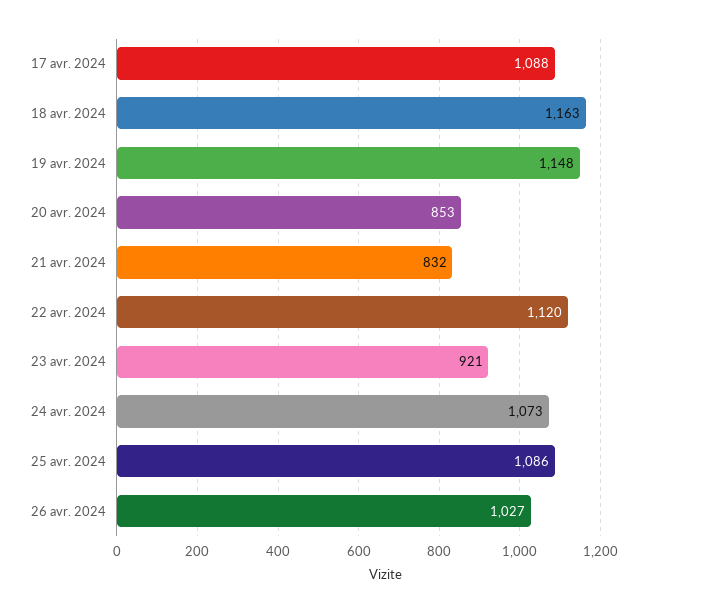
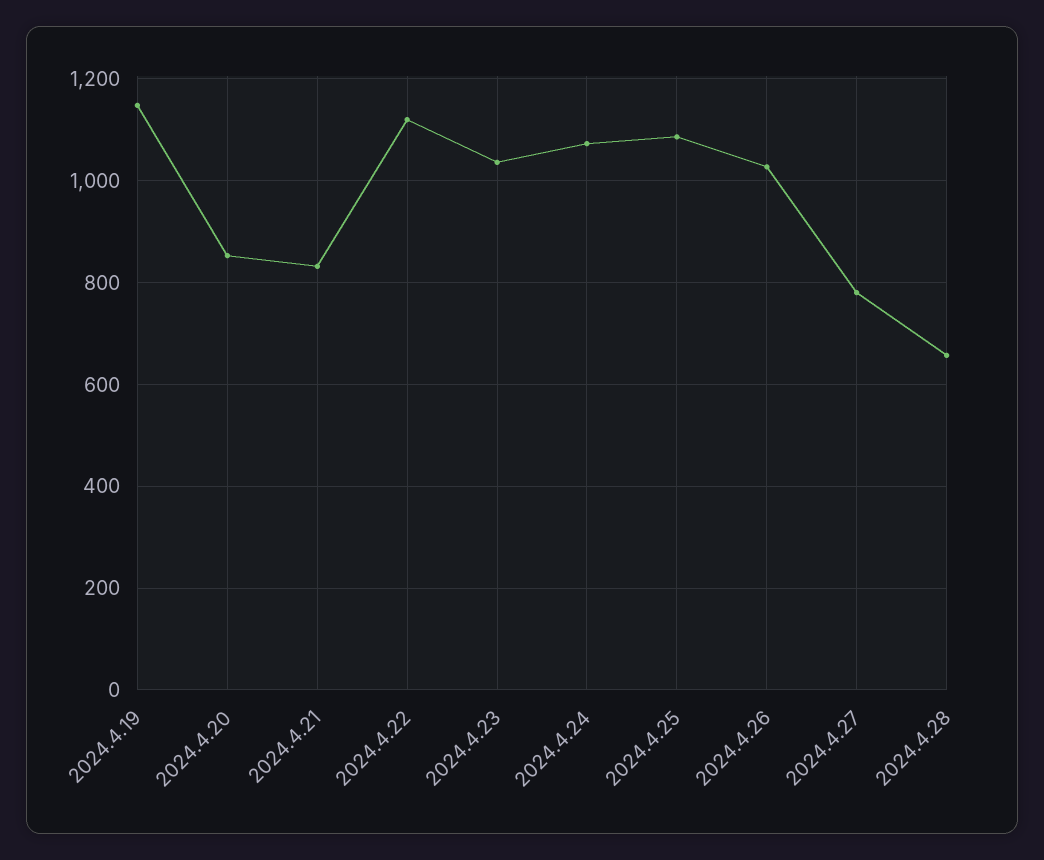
17 avr. 2024: 1088 -> none
18 avr. 2024: 1163 -> none
23 avr. 2024: 921 -> 1040
2024.4.27: none -> 780
2024.4.28: none -> 660

